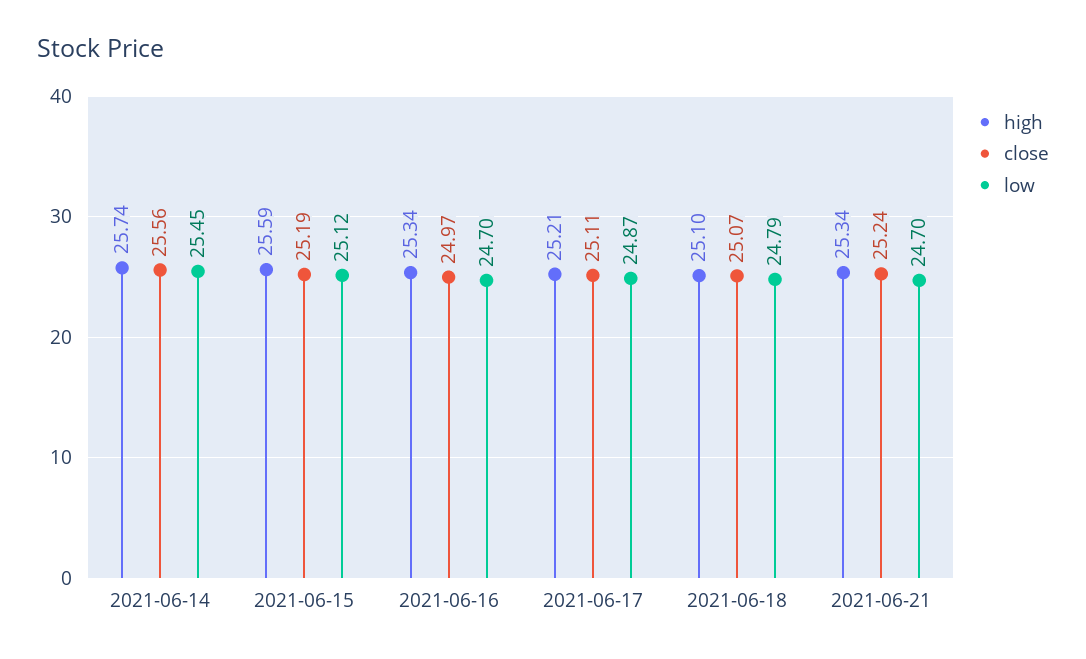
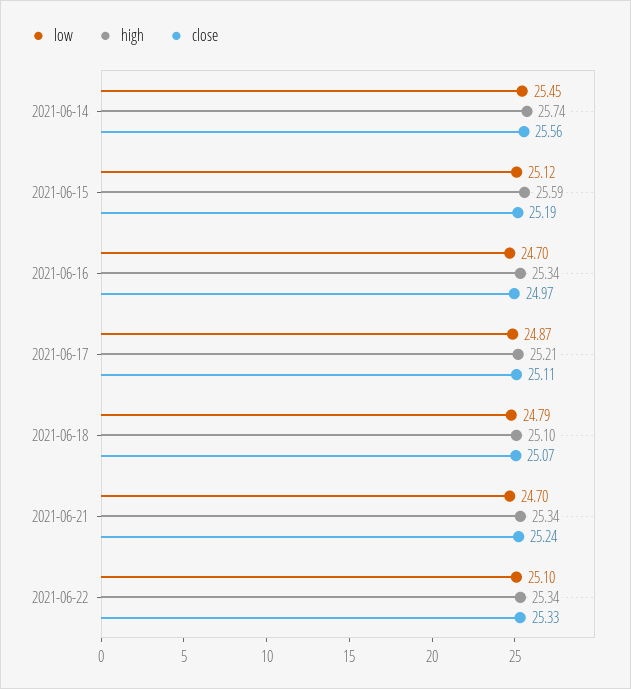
low, 2021-06-22: none -> 25.1
high, 2021-06-22: none -> 25.34
close, 2021-06-22: none -> 25.33

